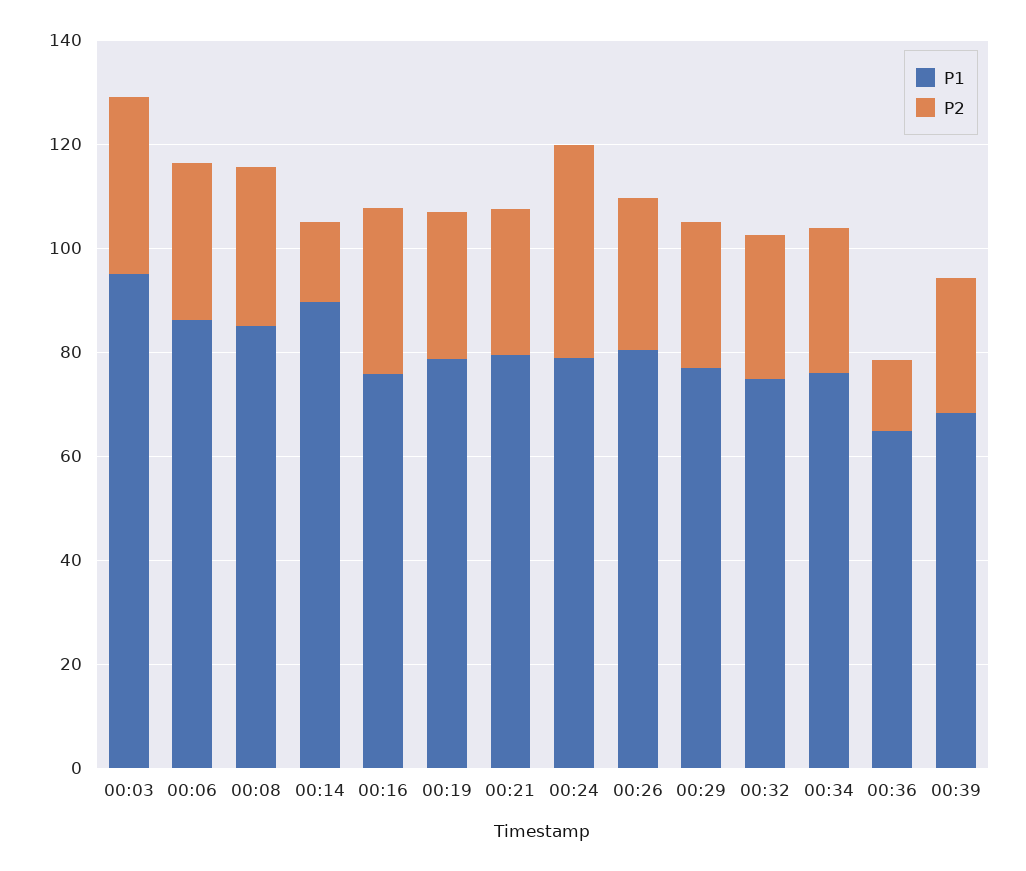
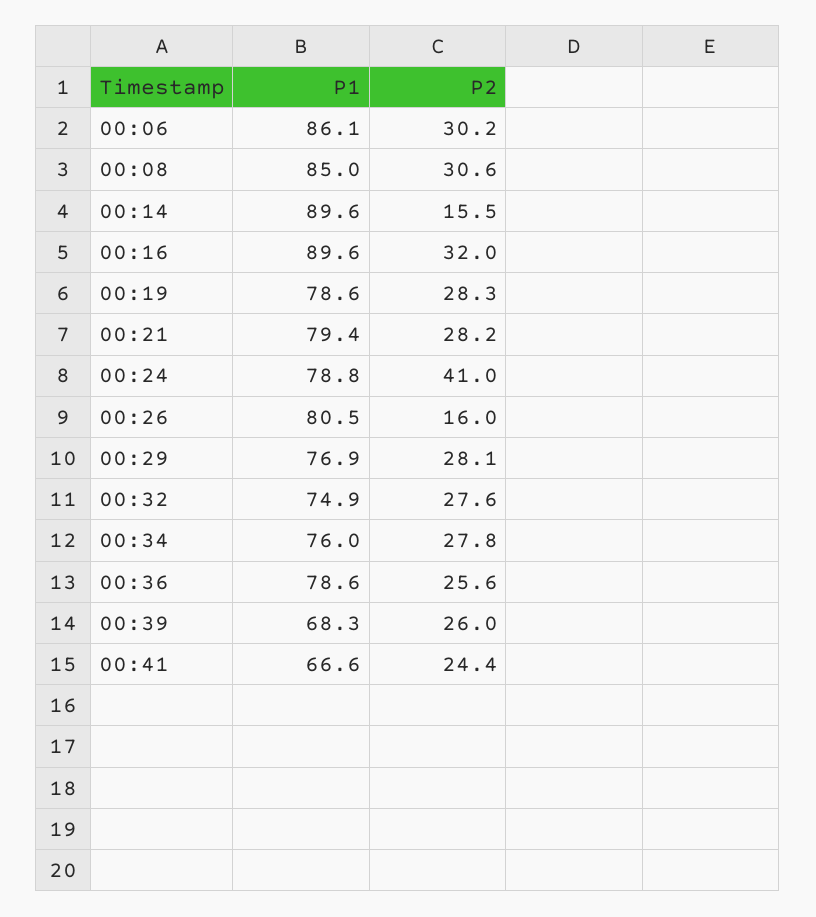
P1, 00:03: 95 -> none
P2, 00:03: 35 -> none
P1, 00:16: 75 -> 89.6
P2, 00:26: 30 -> 16
P1, 00:36: 65 -> 78.6
P2, 00:36: 15 -> 25.6
P1, 00:41: none -> 66.6
P2, 00:41: none -> 24.4

